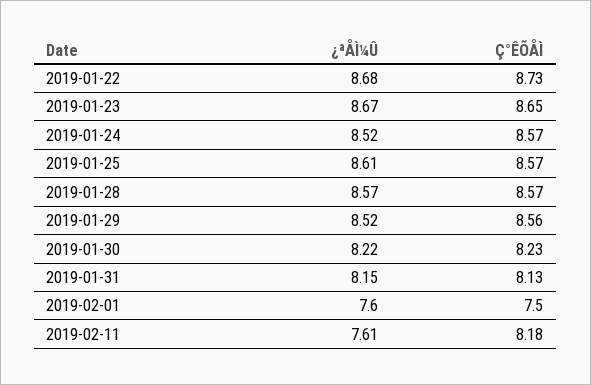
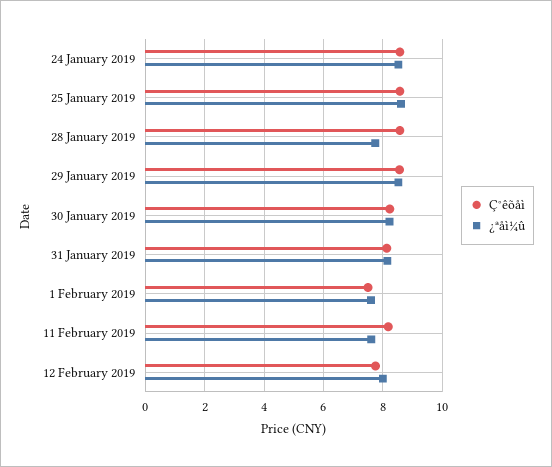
¿ªÅÌ¼Û, 2019-01-22: 8.68 -> none
Ç°ÊÕÅÌ, 2019-01-22: 8.73 -> none
¿ªÅÌ¼Û, 2019-01-23: 8.67 -> none
Ç°ÊÕÅÌ, 2019-01-23: 8.65 -> none
¿ªÅÌ¼Û, 2019-01-28: 8.57 -> 7.75
Ç°ÊÕÅÌ, 12 February 2019: none -> 7.75
¿ªÅÌ¼Û, 12 February 2019: none -> 8

